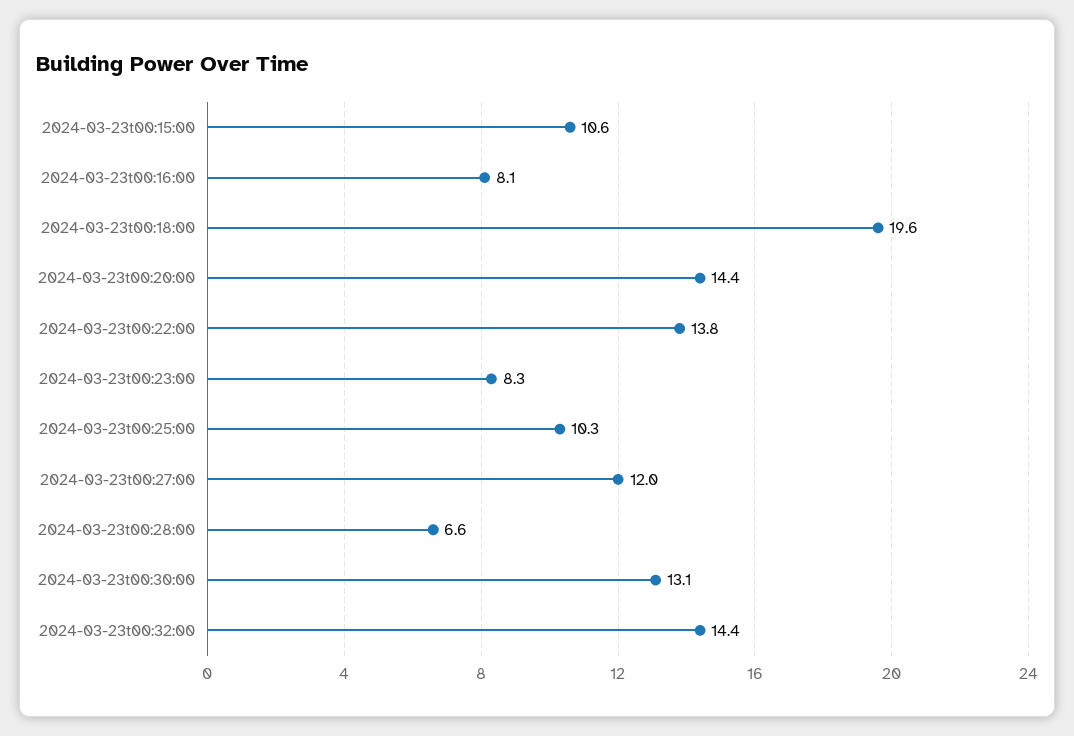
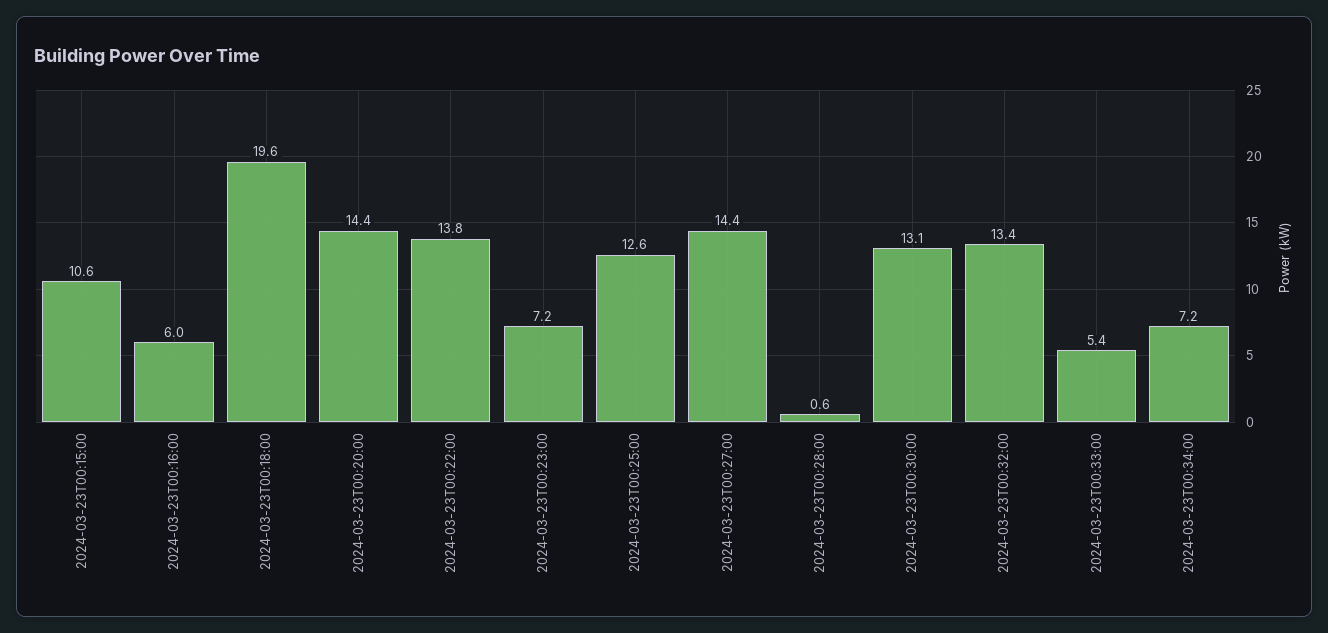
2024-03-23t00:16:00: 8.1 -> 6
2024-03-23t00:23:00: 8.3 -> 7.2
2024-03-23t00:25:00: 10.3 -> 12.6
2024-03-23t00:27:00: 12 -> 14.4
2024-03-23t00:28:00: 6.6 -> 0.6
2024-03-23t00:32:00: 14.4 -> 13.4
2024-03-23T00:33:00: none -> 5.4
2024-03-23T00:34:00: none -> 7.2

